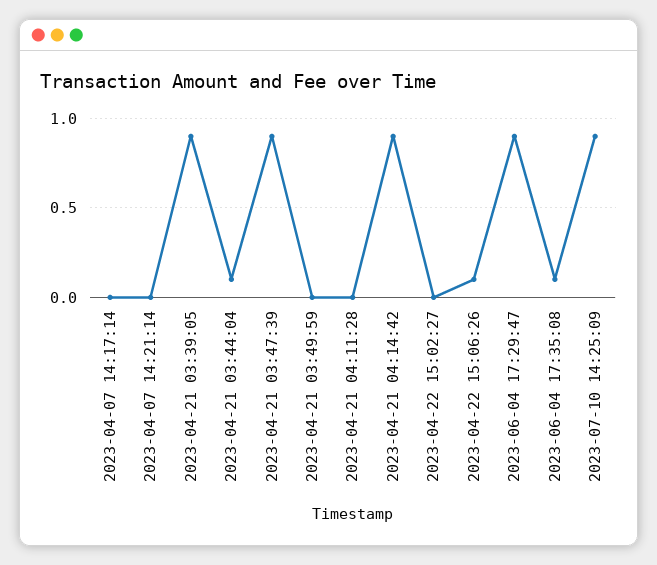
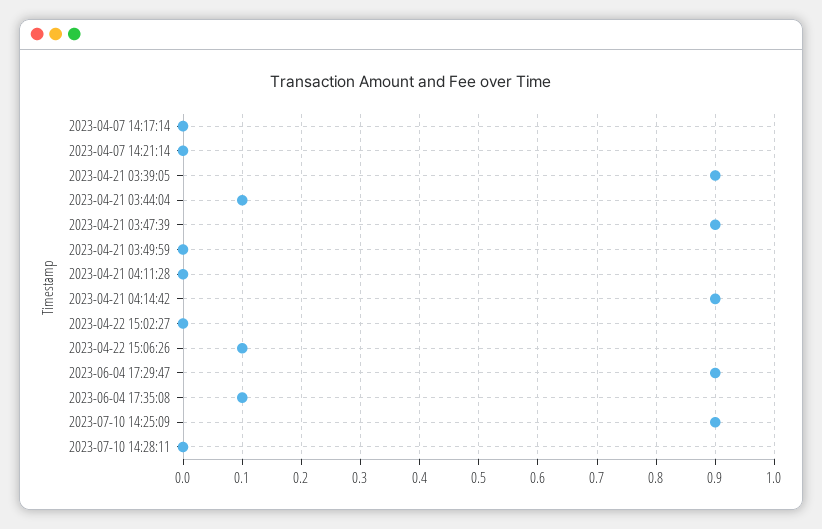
2023-07-10 14:28:11: none -> 0

